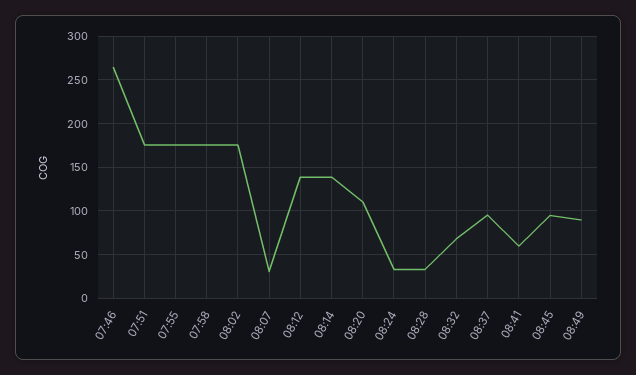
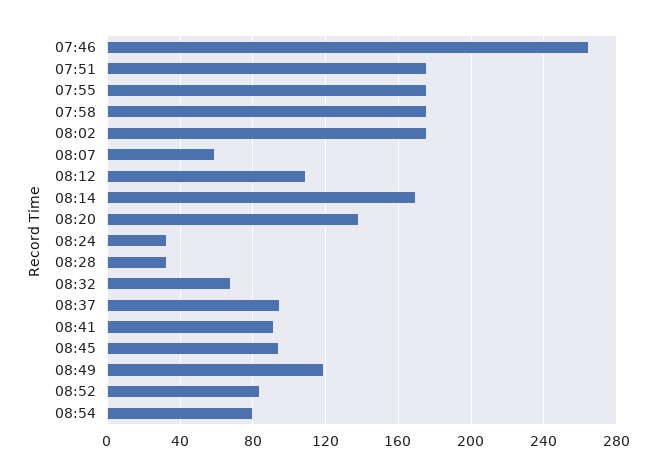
08:07: 30 -> 60
08:12: 140 -> 110
08:14: 140 -> 170
08:20: 110 -> 140
08:41: 60 -> 90
08:49: 90 -> 120
08:52: none -> 85
08:54: none -> 80

